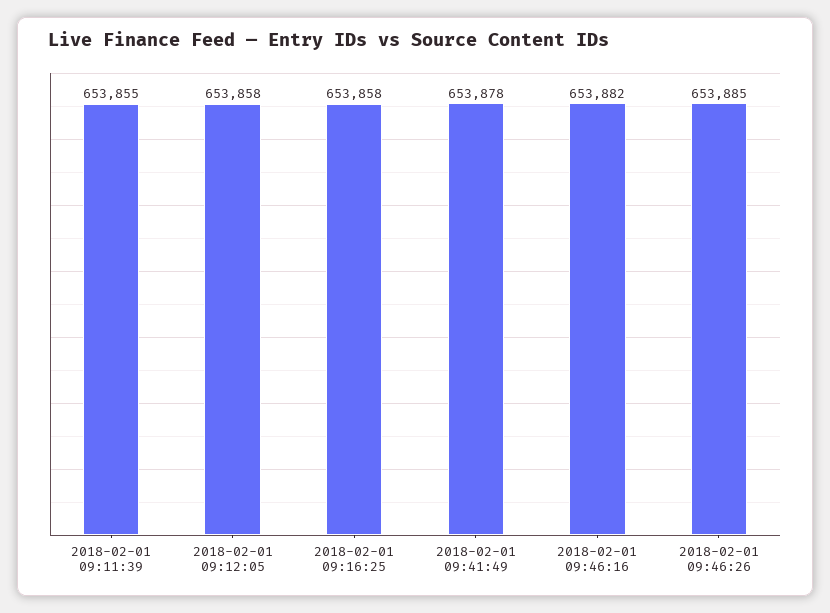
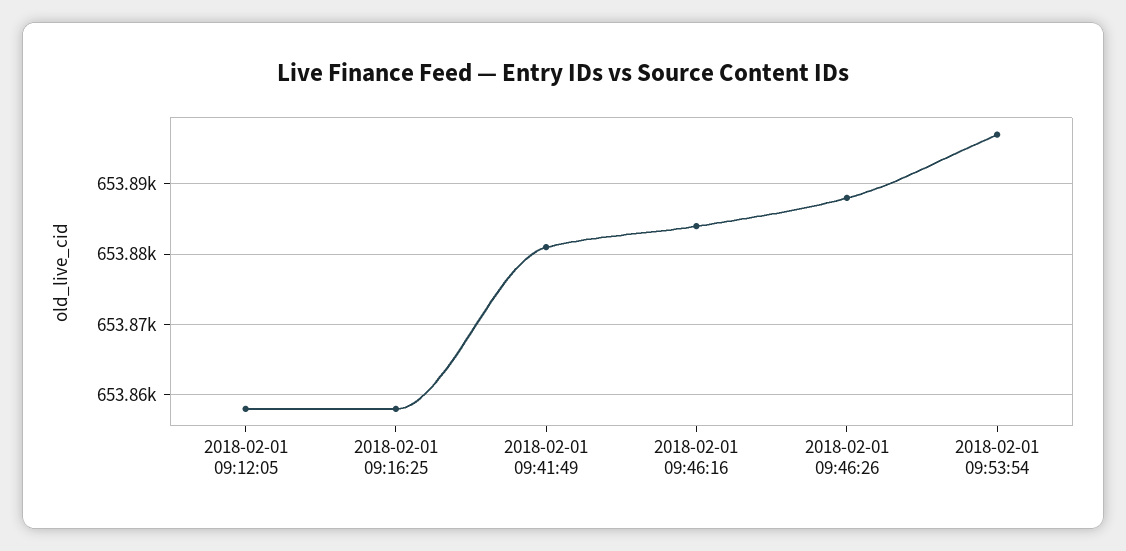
2018-02-01 09:11:39: 653855 -> none
2018-02-01 09:41:49: 653878 -> 653881
2018-02-01 09:46:16: 653882 -> 653884
2018-02-01 09:46:26: 653885 -> 653888
2018-02-01 09:53:54: none -> 653897

